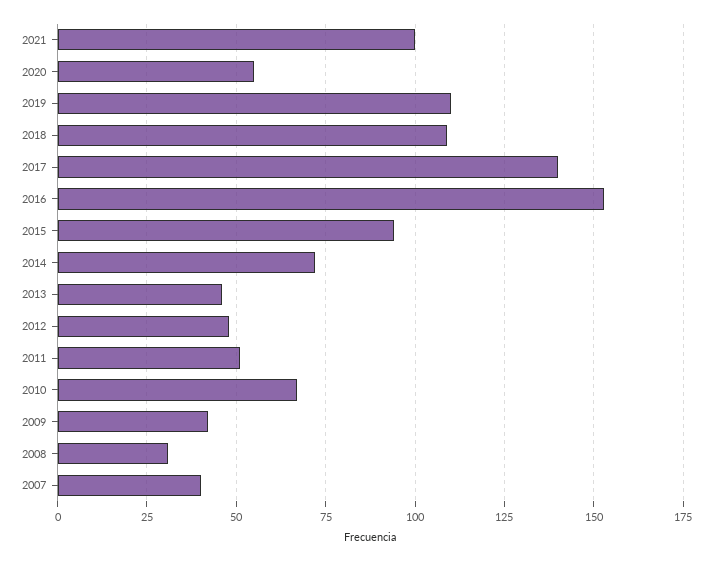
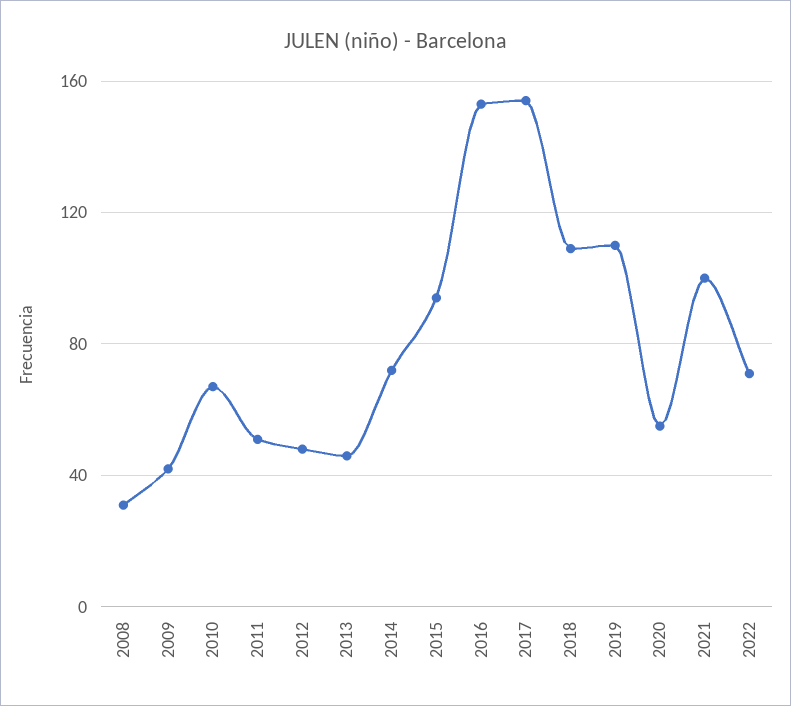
2017: 140 -> 155
2007: 40 -> none
2022: none -> 70

